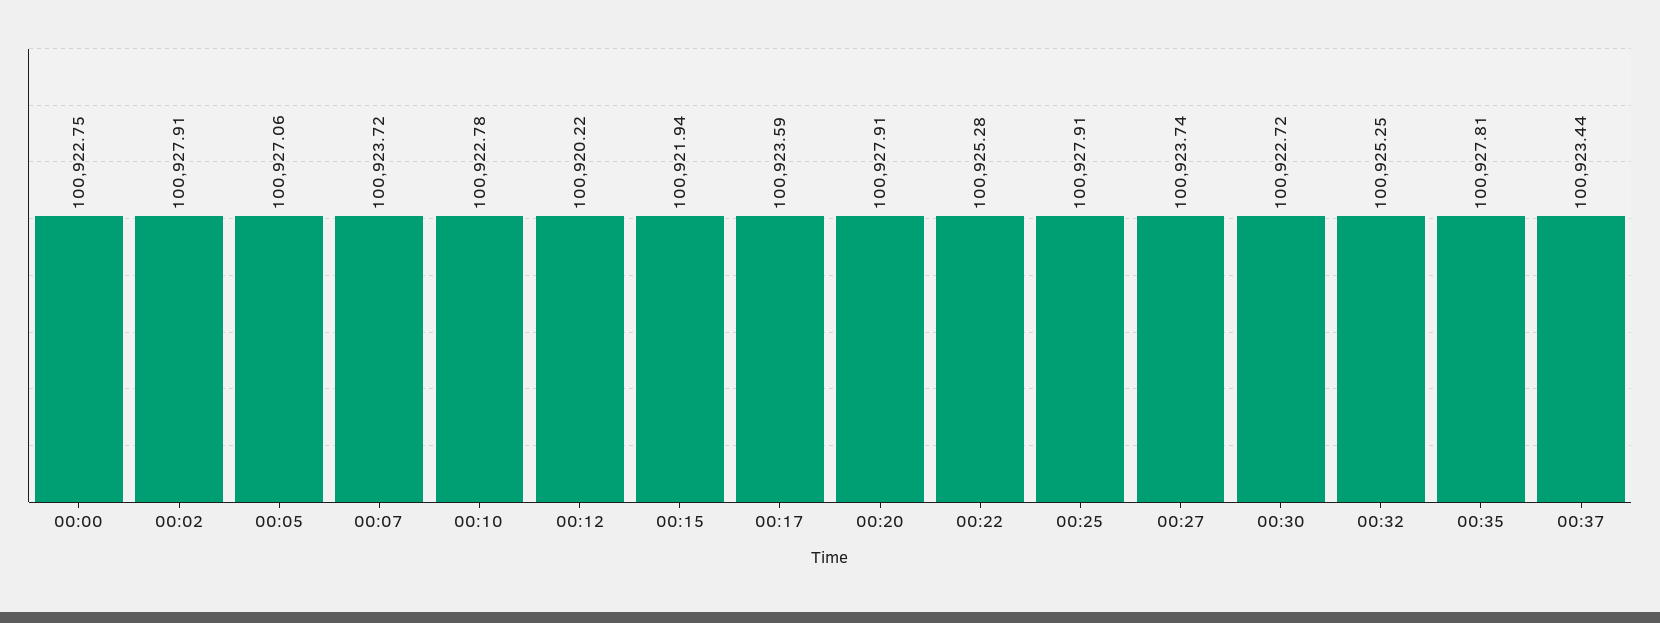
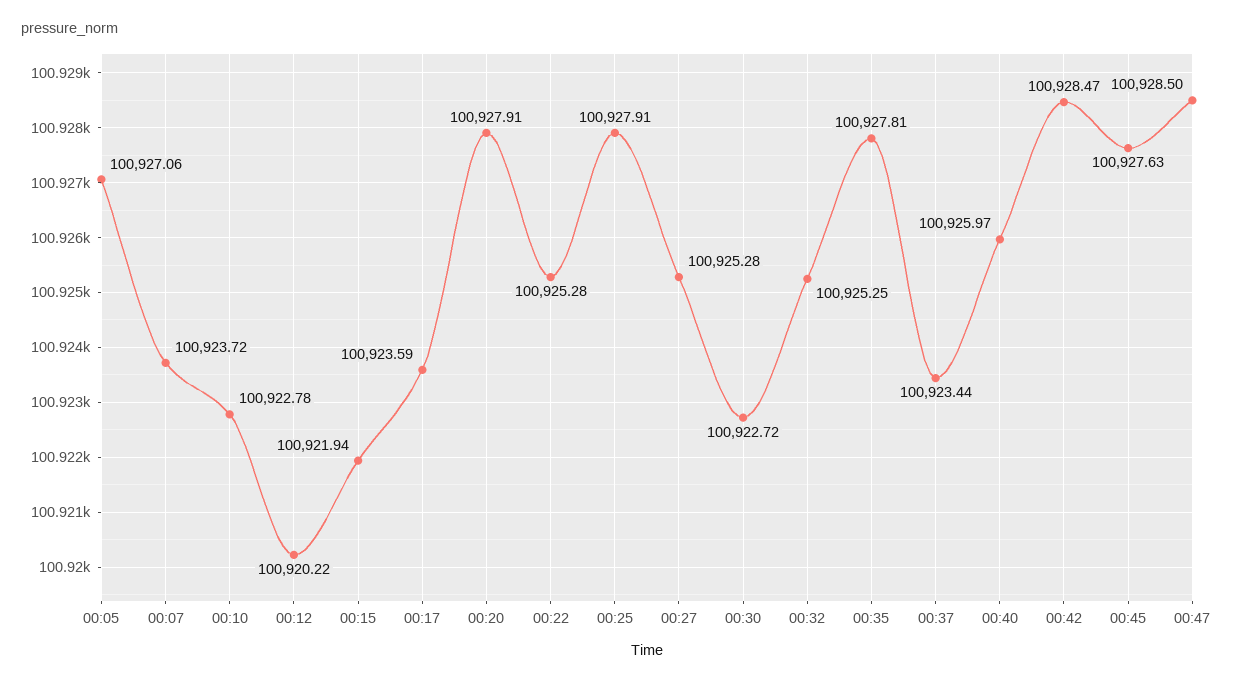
00:00: 100922.75 -> none
00:02: 100927.91 -> none
00:27: 100923.74 -> 100925.28
00:40: none -> 100925.97
00:42: none -> 100928.47
00:45: none -> 100927.63
00:47: none -> 100928.5

